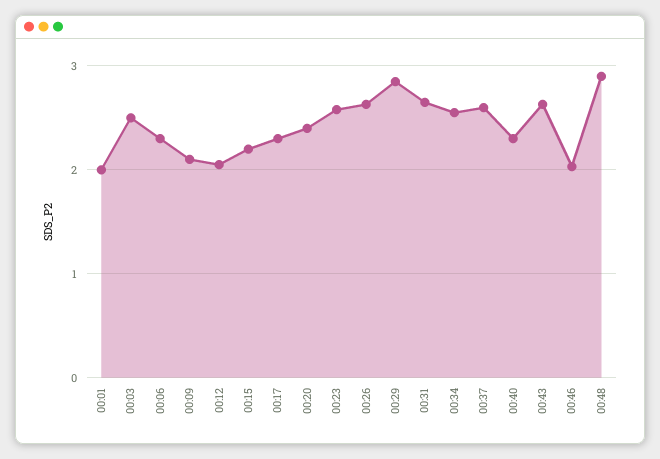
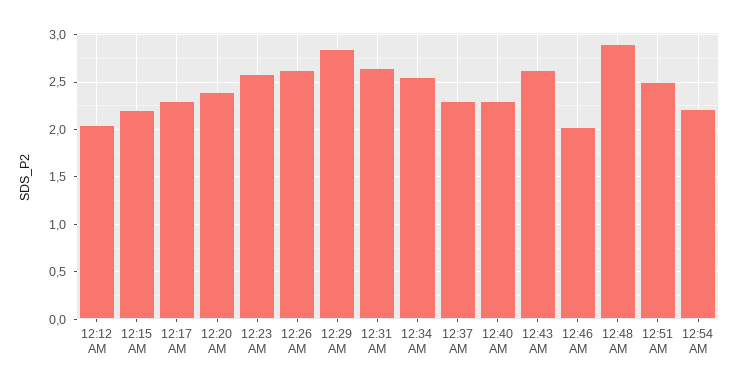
00:01: 2 -> none
00:03: 2.5 -> none
00:06: 2.3 -> none
00:09: 2.1 -> none
00:37: 2.6 -> 2.3
12:51 AM: none -> 2.5
12:54 AM: none -> 2.2

